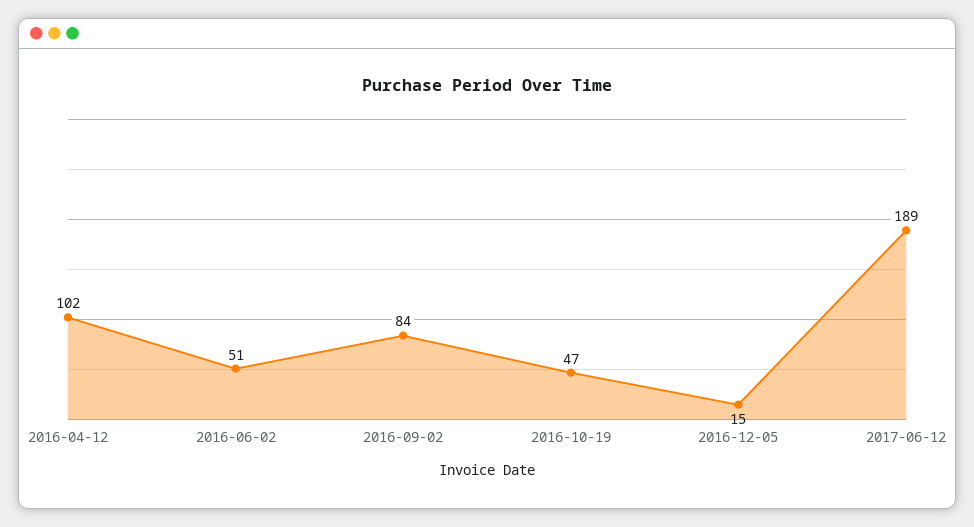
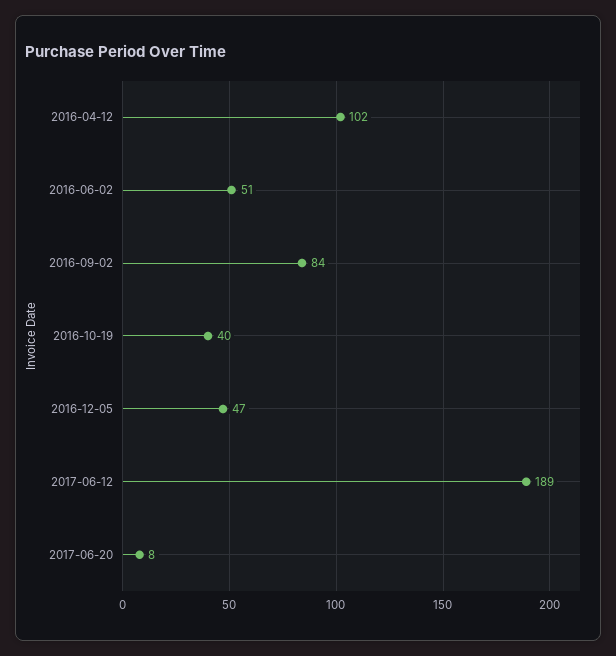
2016-10-19: 47 -> 40
2016-12-05: 15 -> 47
2017-06-20: none -> 8

